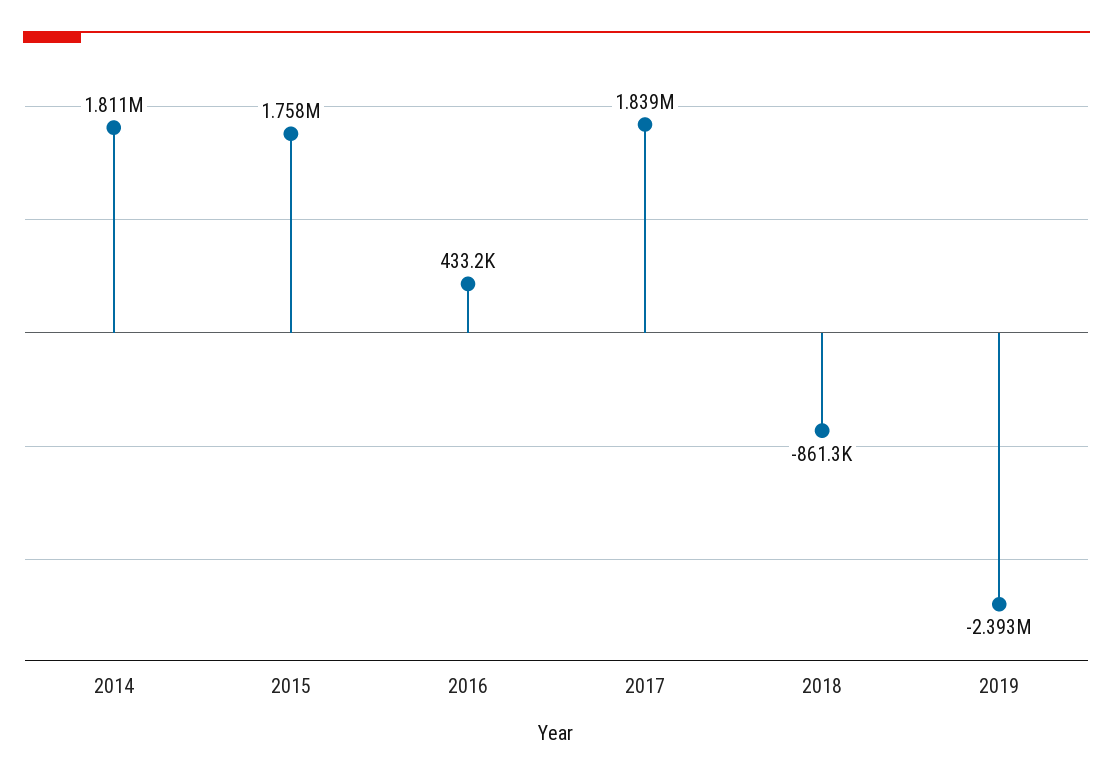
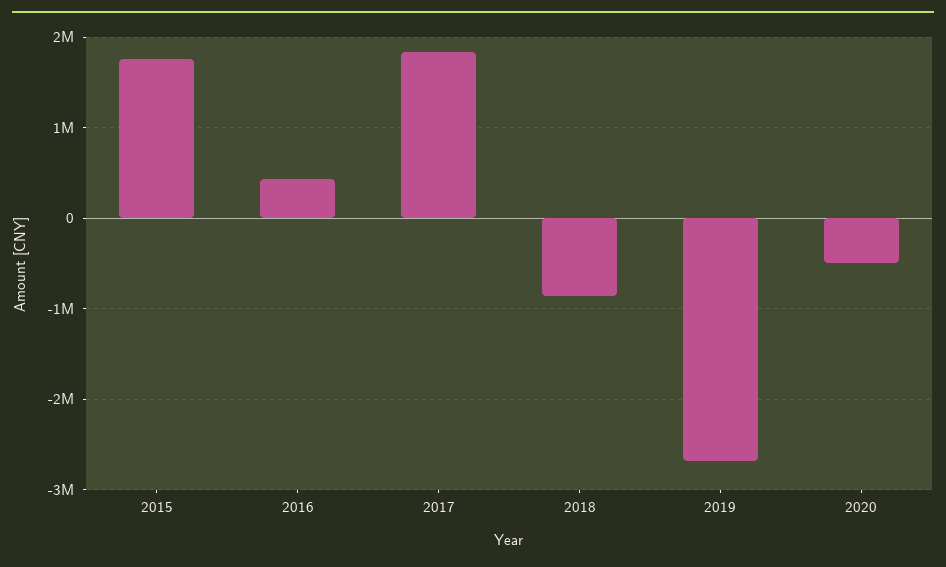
2014: 1811000 -> none
2019: -2393000 -> -2700000
2020: none -> -500000

